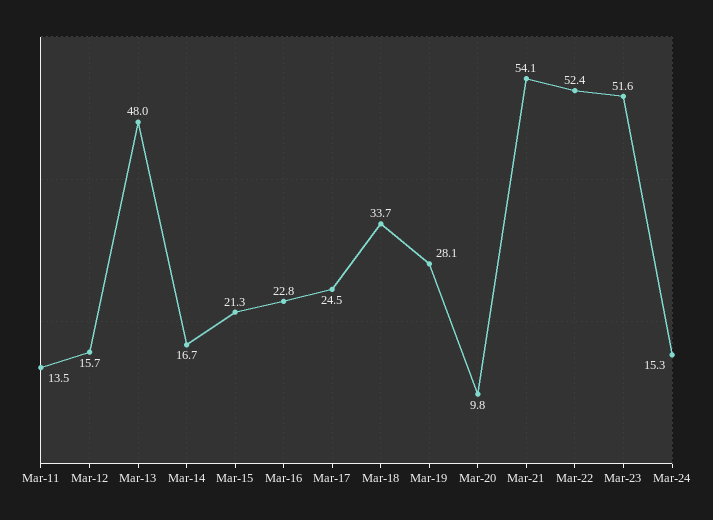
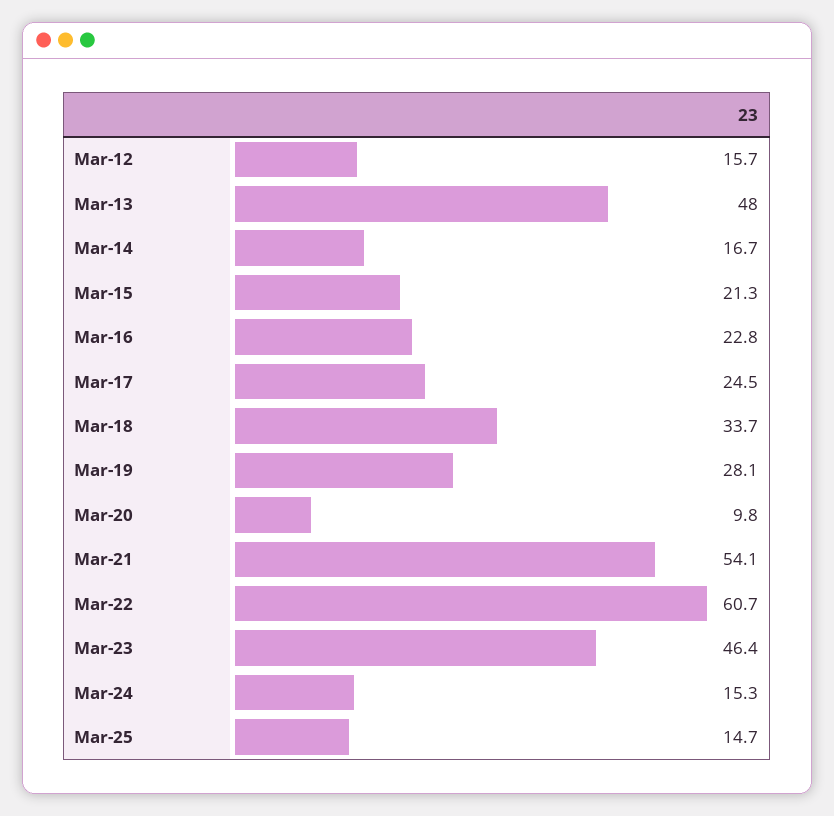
Mar-11: 13.5 -> none
Mar-22: 52.4 -> 60.7
Mar-23: 51.6 -> 46.4
Mar-25: none -> 14.7

